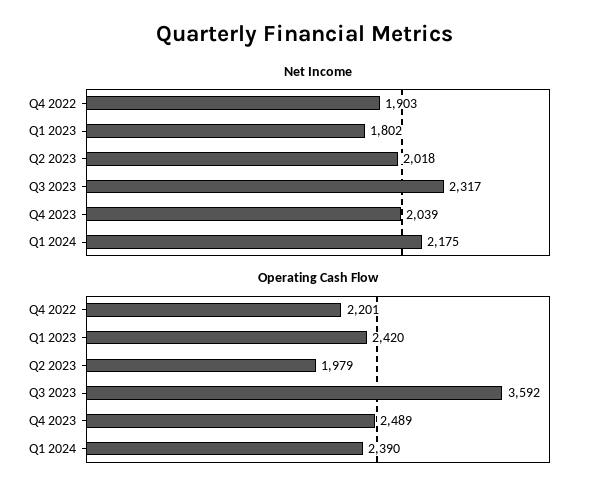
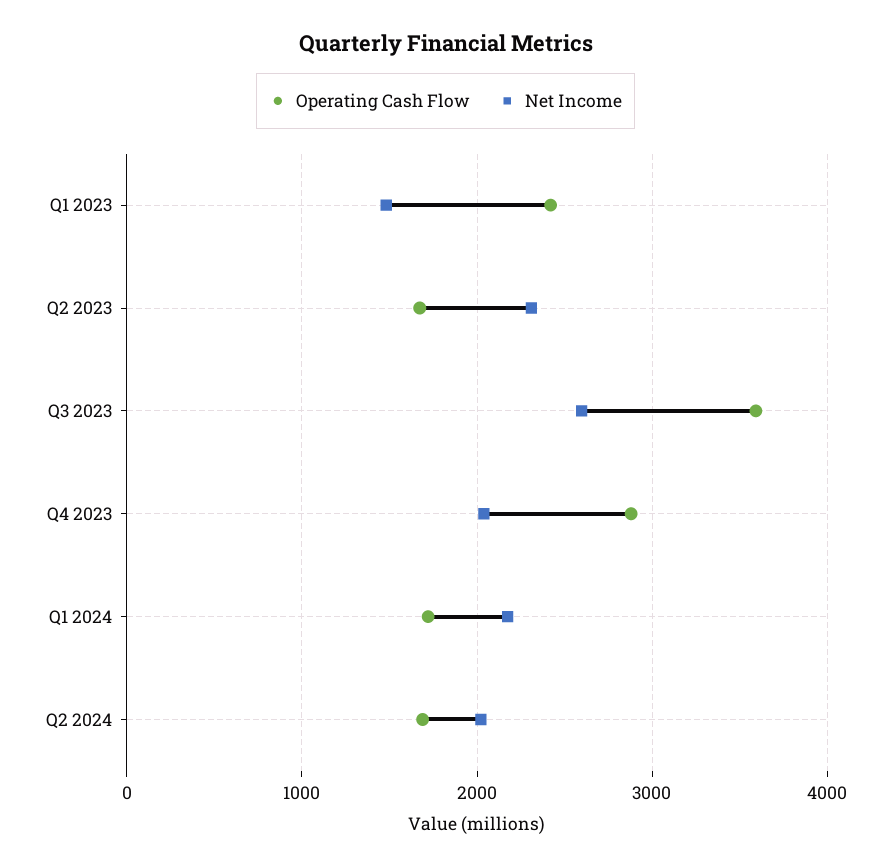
Net Income, Q4 2022: 1903 -> none
Net Income, Q1 2023: 1802 -> 1500
Net Income, Q2 2023: 2018 -> 2300
Net Income, Q3 2023: 2317 -> 2600
Operating Cash Flow, Q4 2022: 2201 -> none
Operating Cash Flow, Q2 2023: 1979 -> 1700
Operating Cash Flow, Q4 2023: 2489 -> 2900
Operating Cash Flow, Q1 2024: 2390 -> 1700
Operating Cash Flow, Q2 2024: none -> 1700
Net Income, Q2 2024: none -> 2000

